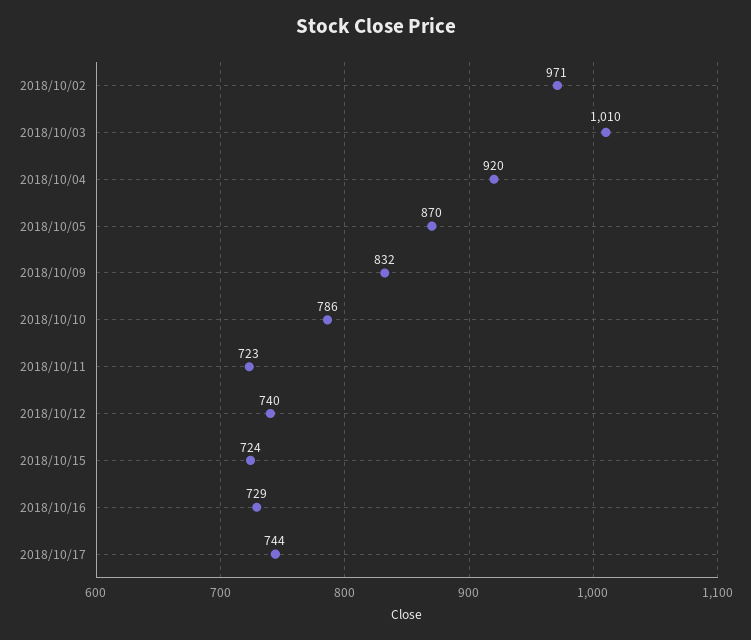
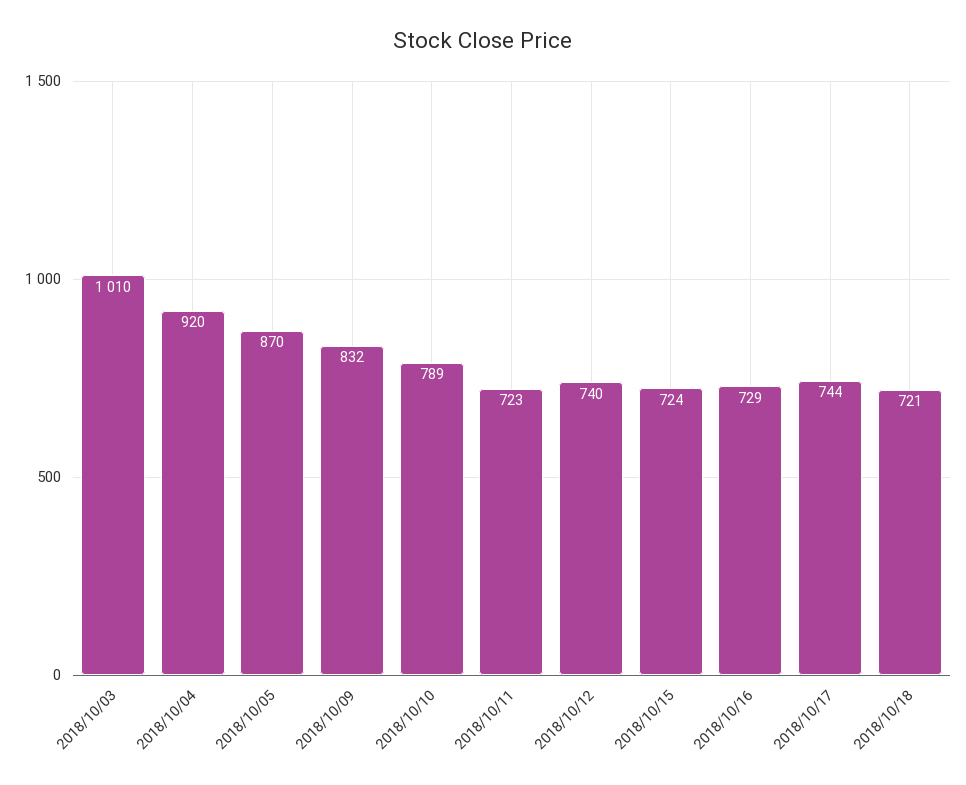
2018/10/02: 971 -> none
2018/10/10: 786 -> 789
2018/10/18: none -> 721

